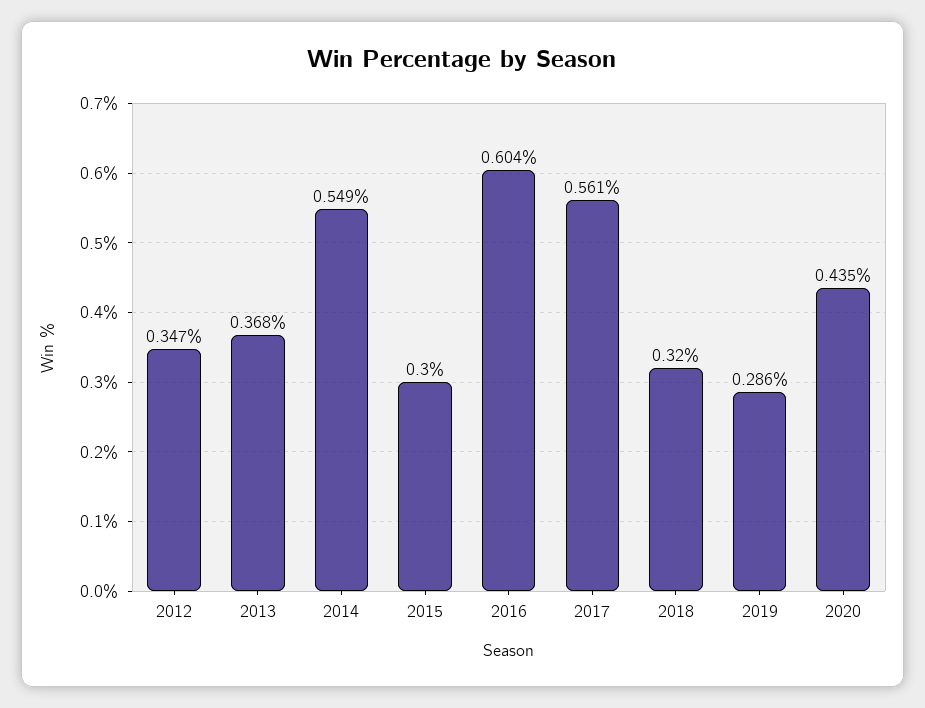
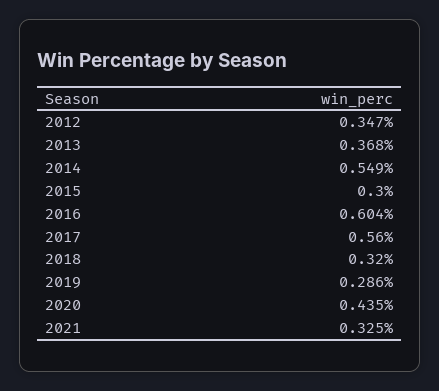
2017: 0.561 -> 0.56
2021: none -> 0.325

